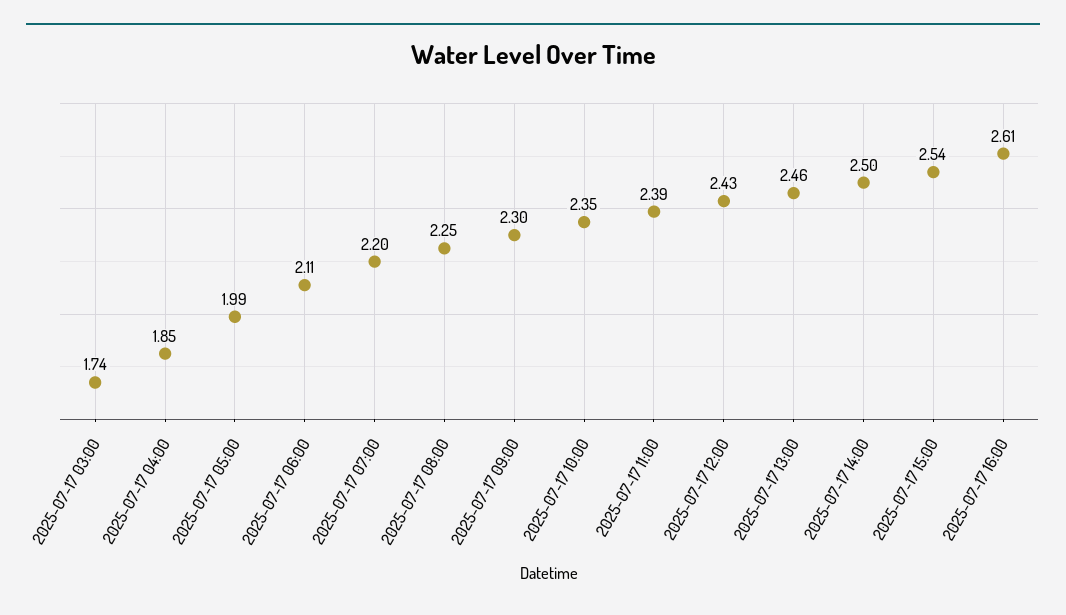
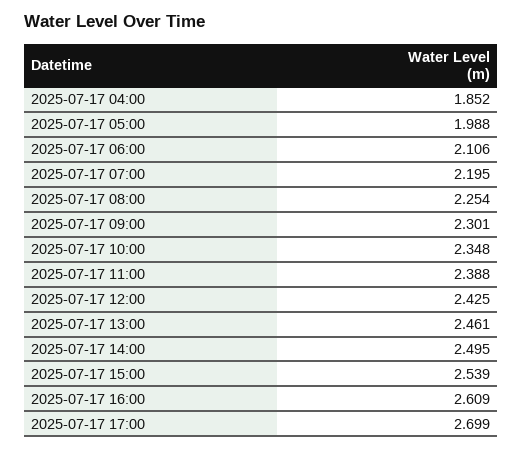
2025-07-17 03:00: 1.74 -> none
2025-07-17 17:00: none -> 2.699

